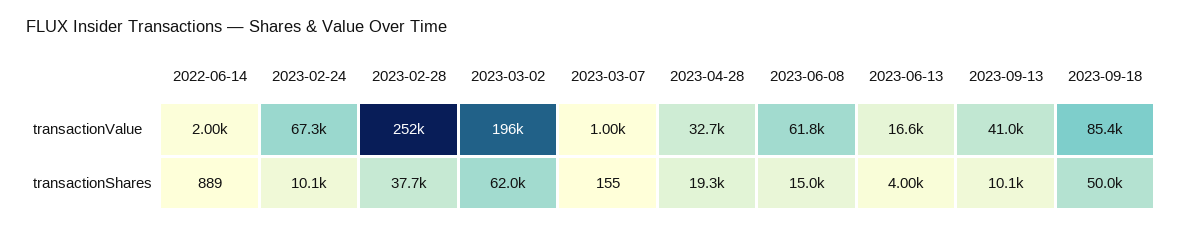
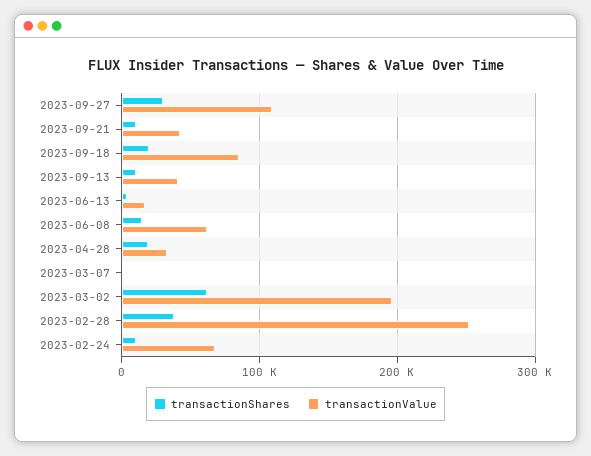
transactionValue, 2022-06-14: 2000 -> none
transactionShares, 2022-06-14: 889 -> none
transactionShares, 2023-09-18: 50000 -> 20000
transactionShares, 2023-09-27: none -> 30000
transactionValue, 2023-09-27: none -> 110000
transactionShares, 2023-09-21: none -> 10000
transactionValue, 2023-09-21: none -> 40000

